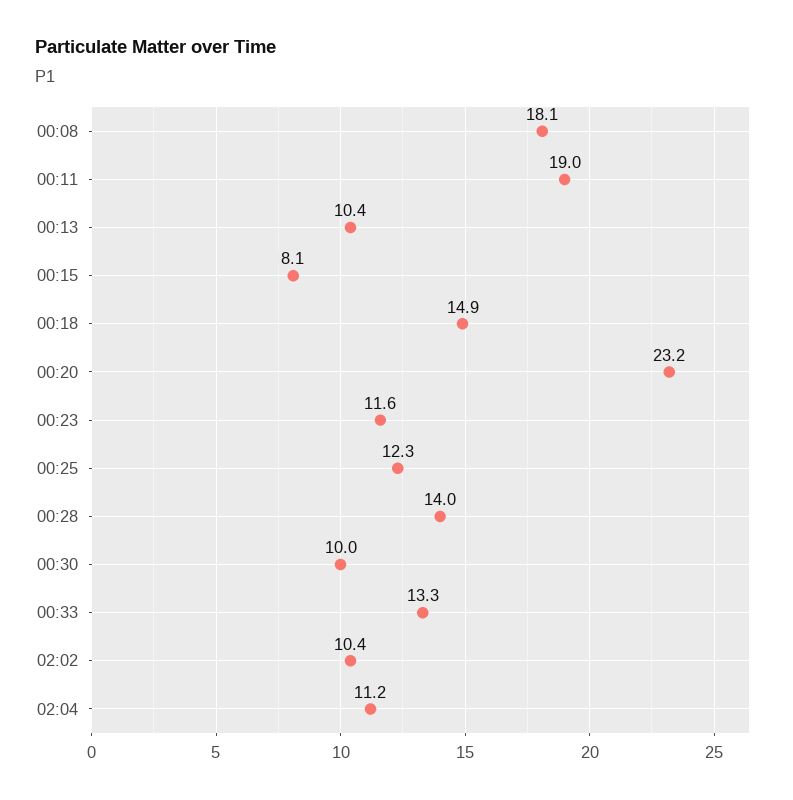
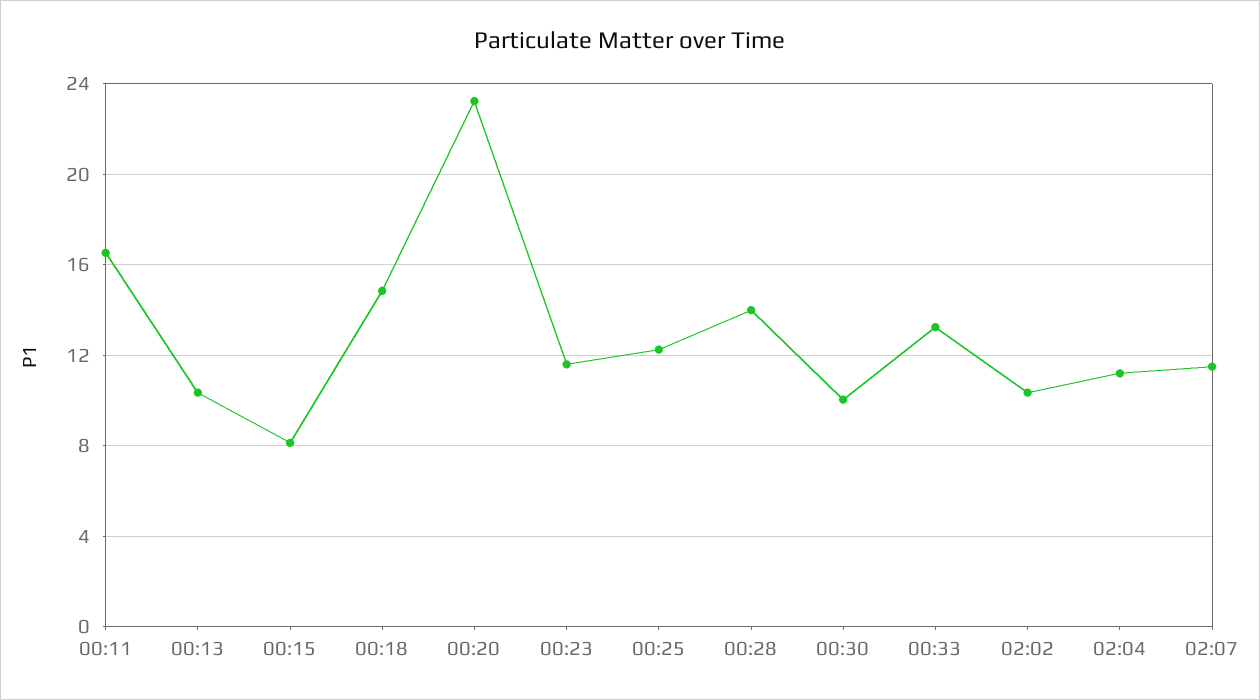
00:08: 18.1 -> none
00:11: 19 -> 16.5
02:07: none -> 11.5

